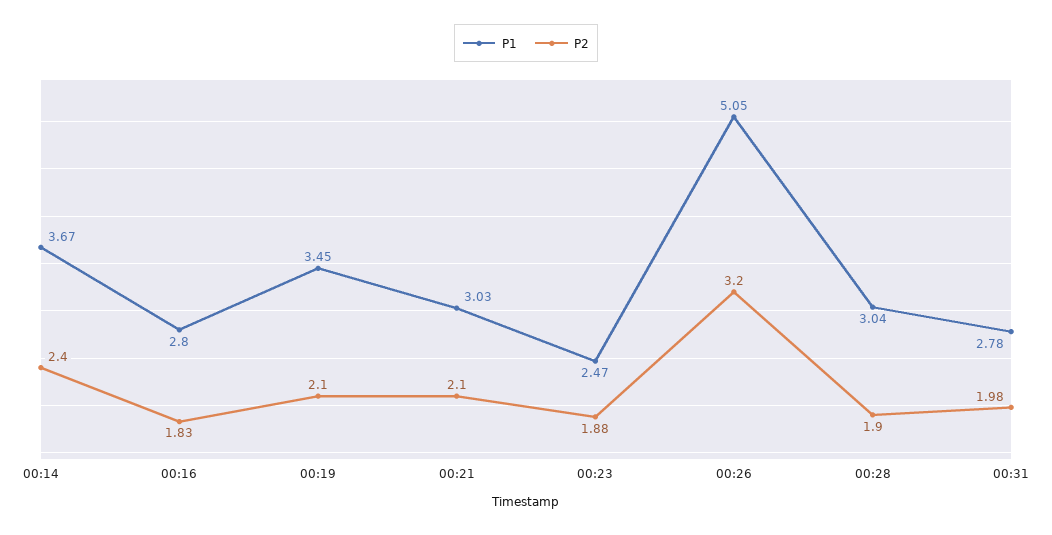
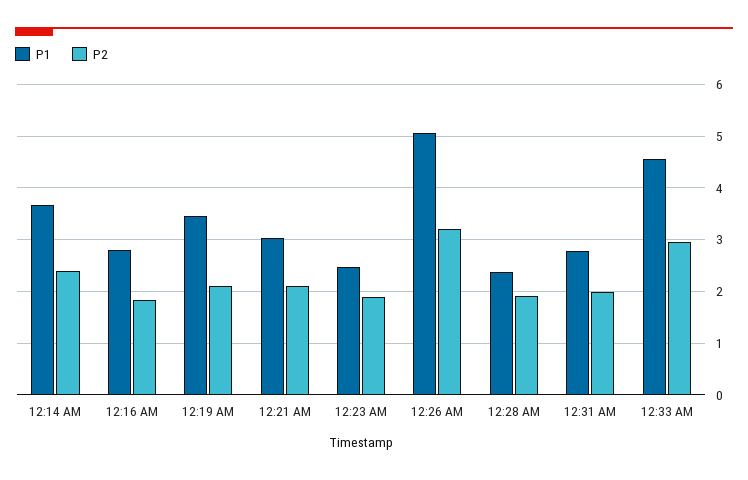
P1, 00:28: 3.04 -> 2.4
P1, 12:33 AM: none -> 4.6
P2, 12:33 AM: none -> 3

